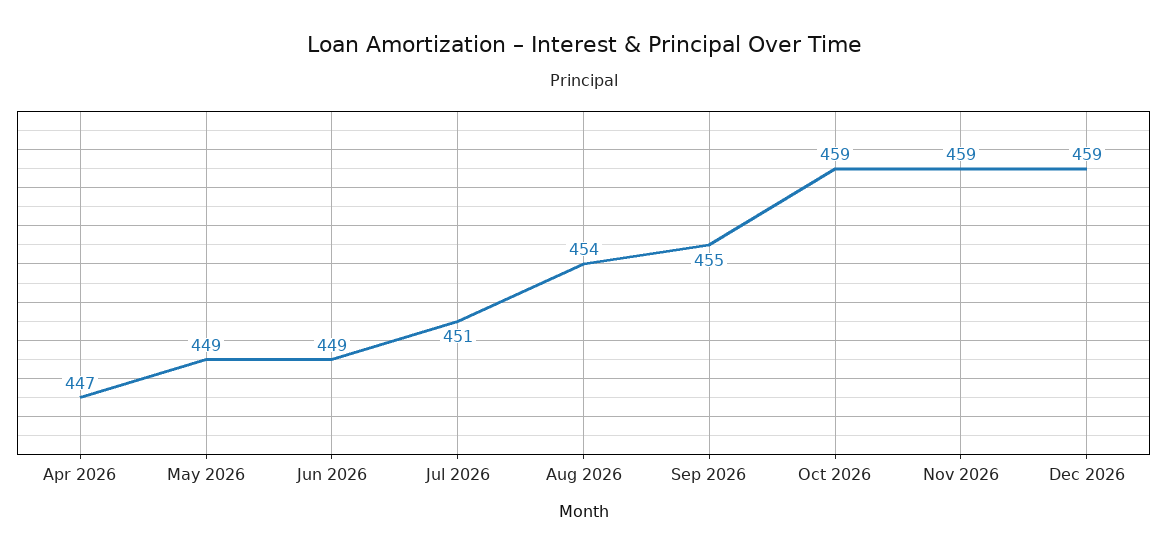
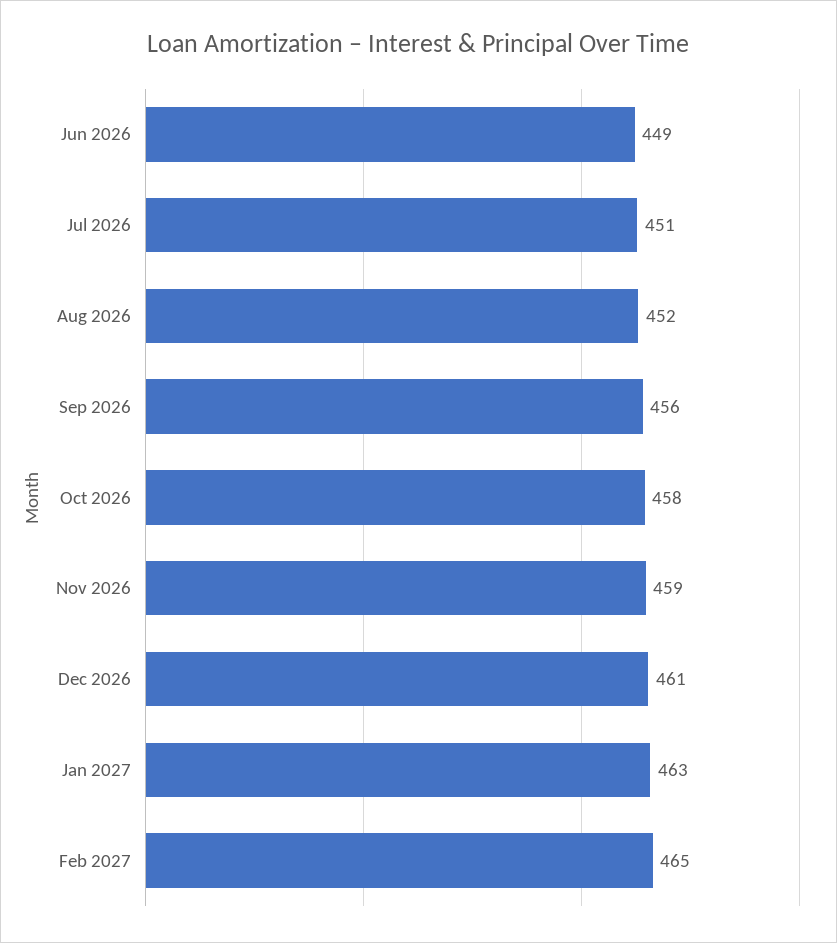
Apr 2026: 447 -> none
May 2026: 449 -> none
Aug 2026: 454 -> 452
Sep 2026: 455 -> 456
Oct 2026: 459 -> 458
Dec 2026: 459 -> 461
Jan 2027: none -> 463
Feb 2027: none -> 465

